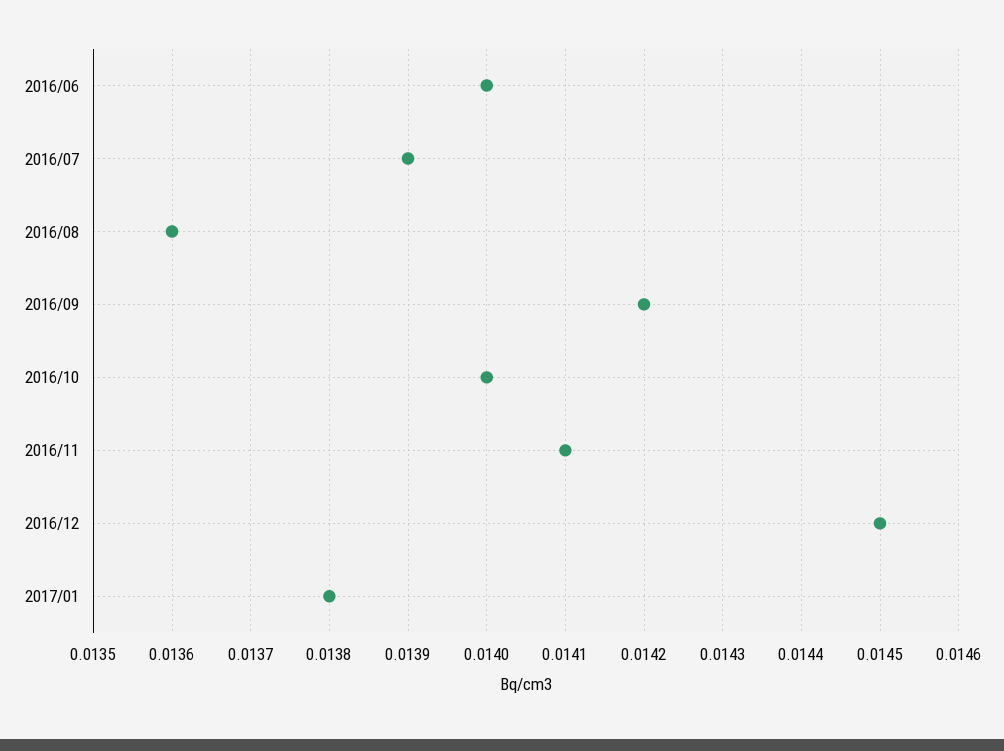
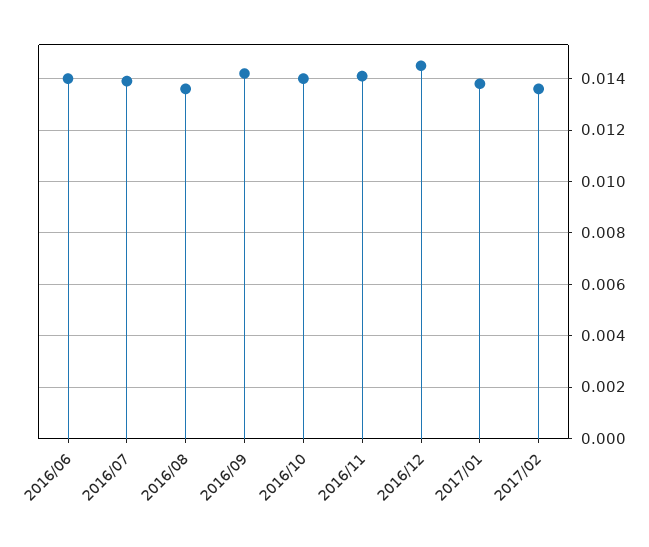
2017/02: none -> 0.0135

